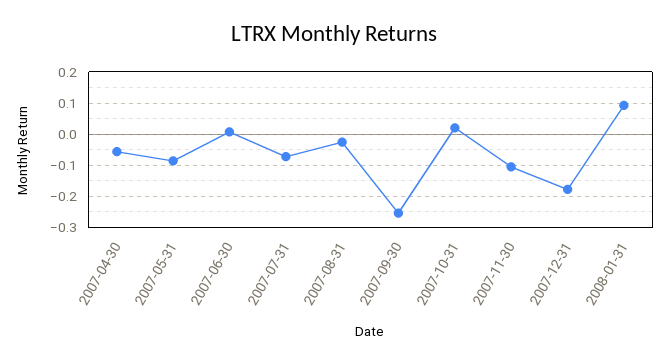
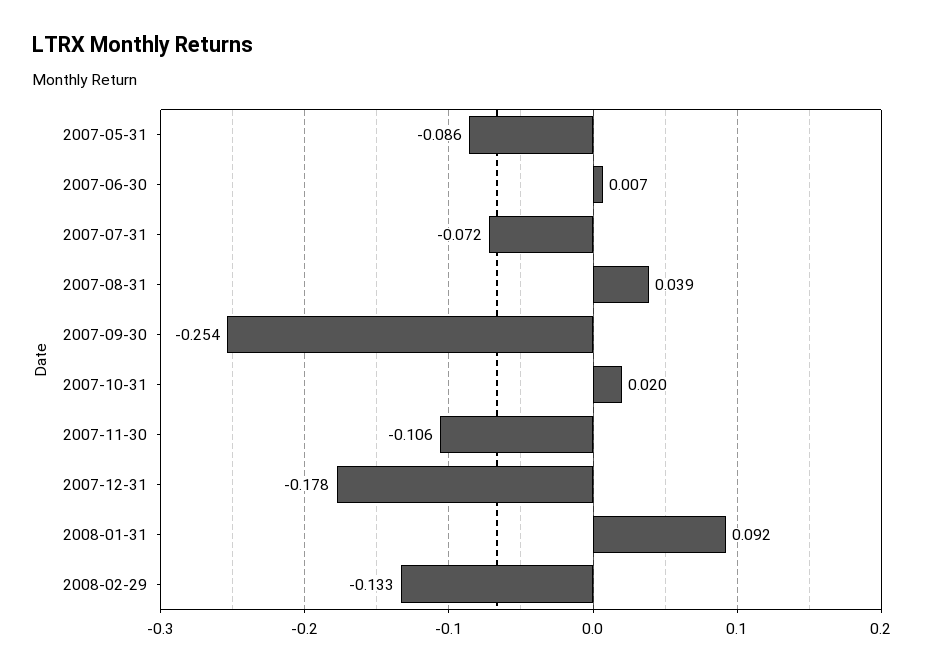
2007-04-30: -0.06 -> none
2007-08-31: -0.02 -> 0.039
2008-02-29: none -> -0.133

